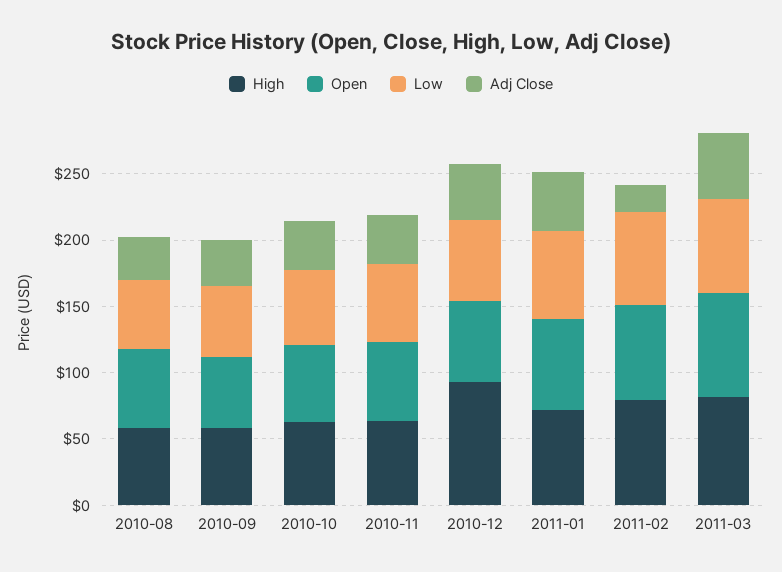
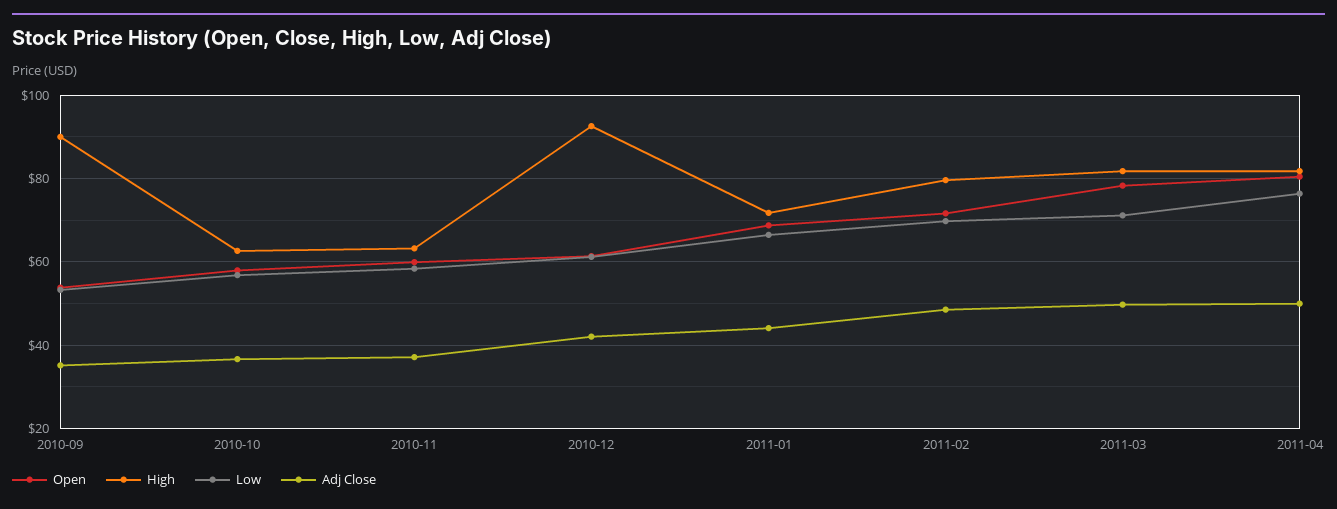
High, 2010-08: 60 -> none
Open, 2010-08: 60 -> none
Low, 2010-08: 50 -> none
Adj Close, 2010-08: 30 -> none
High, 2010-09: 60 -> 90
Adj Close, 2011-02: 20 -> 48
Open, 2011-04: none -> 80
High, 2011-04: none -> 82
Low, 2011-04: none -> 76
Adj Close, 2011-04: none -> 50

